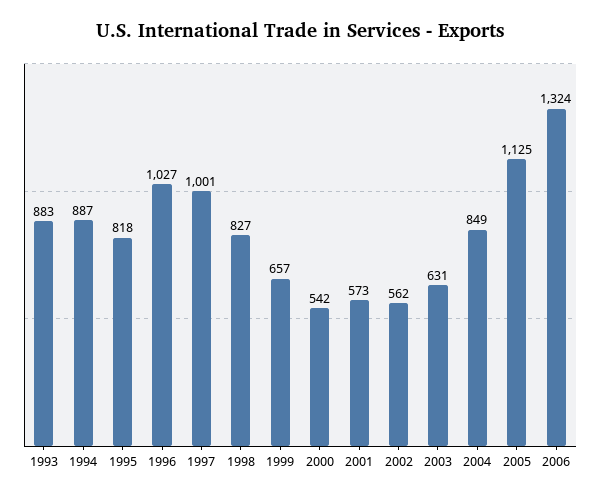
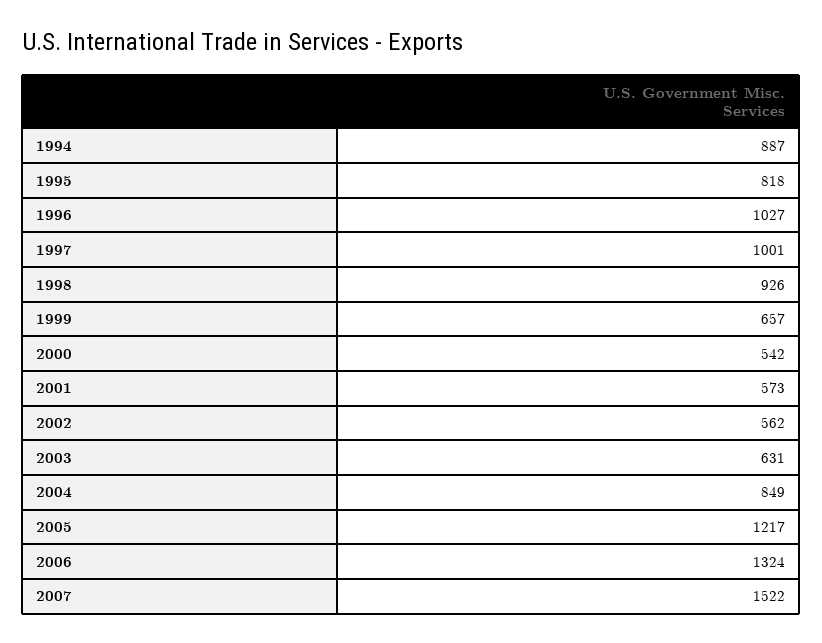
1993: 883 -> none
1998: 827 -> 926
2005: 1125 -> 1217
2007: none -> 1522

